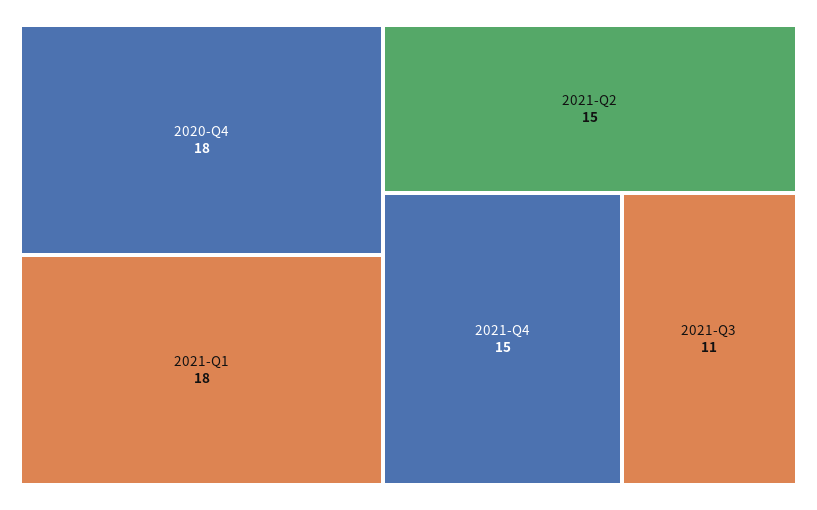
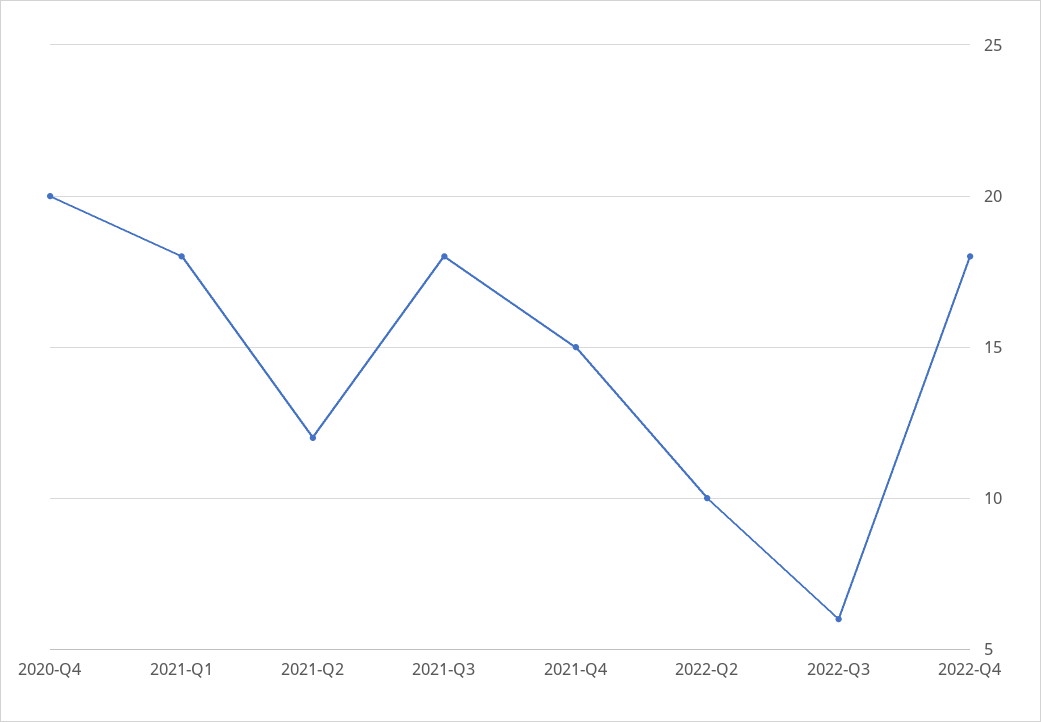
2020-Q4: 18 -> 20
2021-Q2: 15 -> 12
2021-Q3: 11 -> 18
2022-Q2: none -> 10
2022-Q3: none -> 6
2022-Q4: none -> 18

